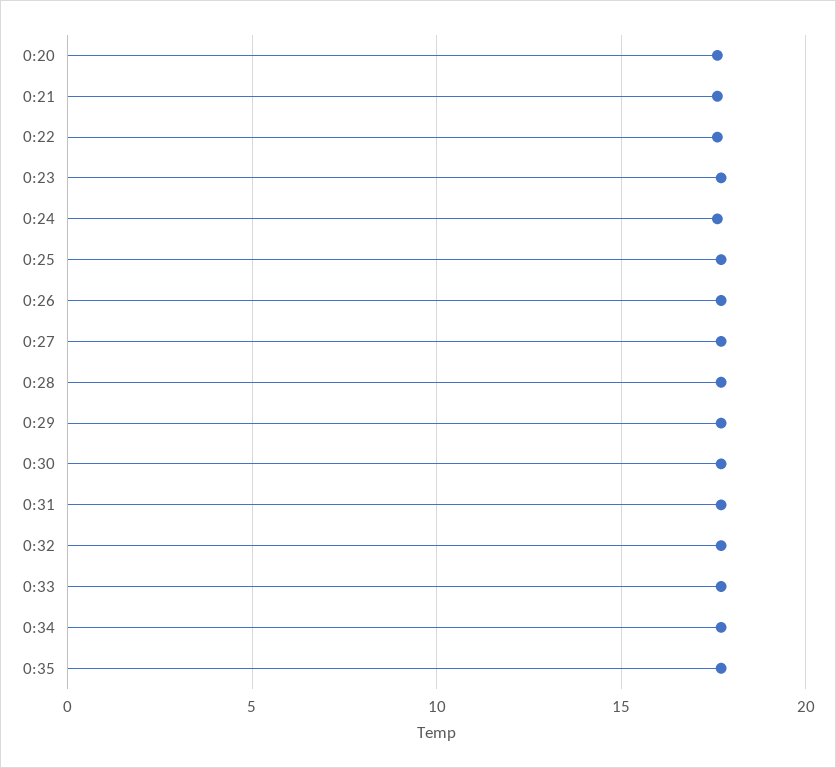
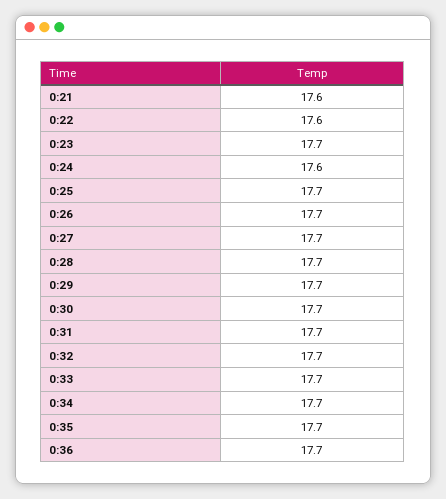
0:20: 17.5 -> none
0:36: none -> 17.7

